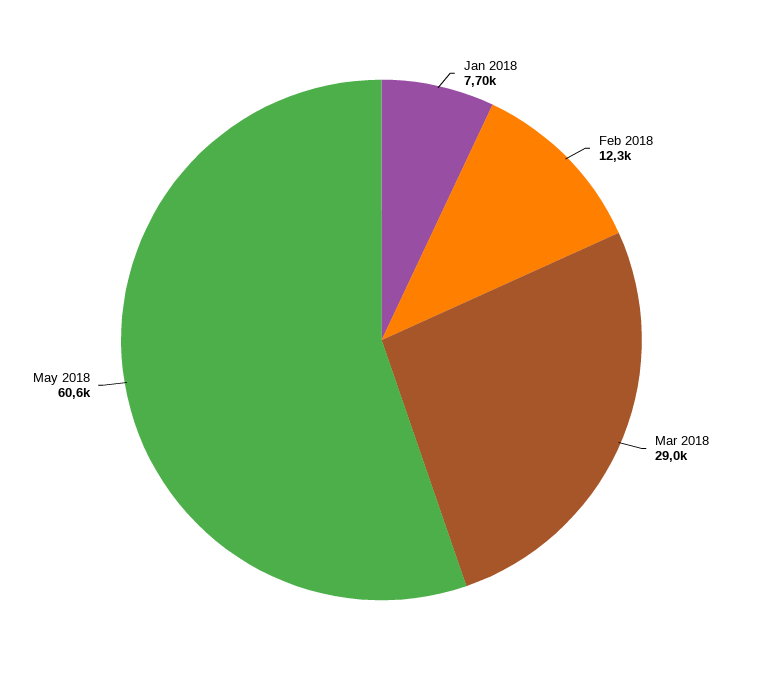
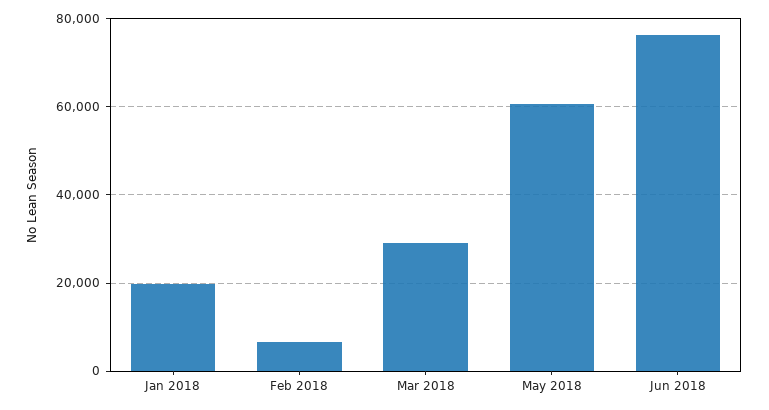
Jan 2018: 7700 -> 20000
Feb 2018: 12300 -> 6000
Jun 2018: none -> 76000

